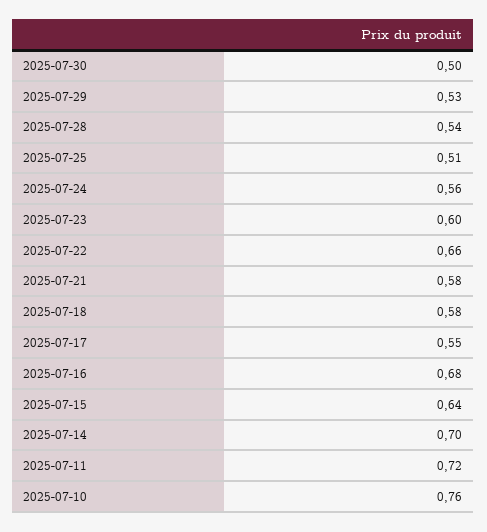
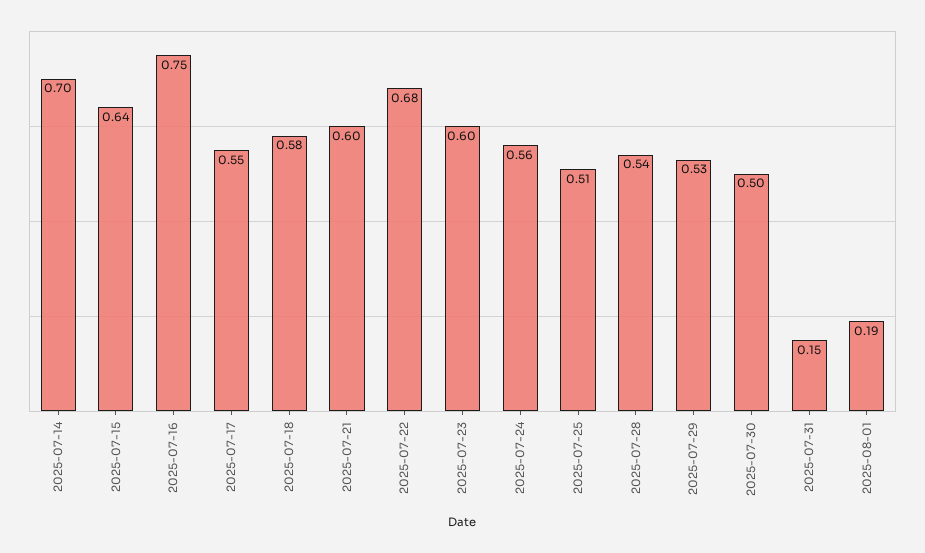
2025-07-22: 0.66 -> 0.68
2025-07-21: 0.58 -> 0.6
2025-07-16: 0.68 -> 0.75
2025-07-11: 0.72 -> none
2025-07-10: 0.76 -> none
2025-07-31: none -> 0.15
2025-08-01: none -> 0.19

